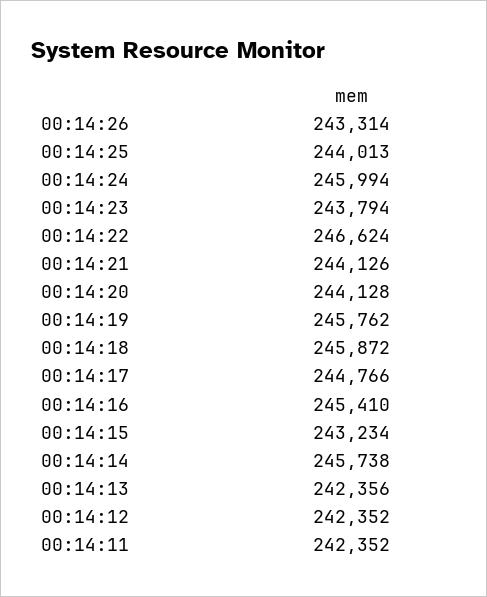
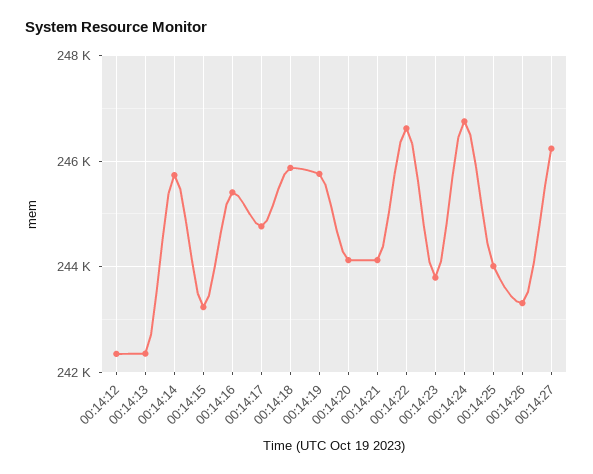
00:14:24: 245994 -> 246800
00:14:11: 242352 -> none
00:14:27: none -> 246200

